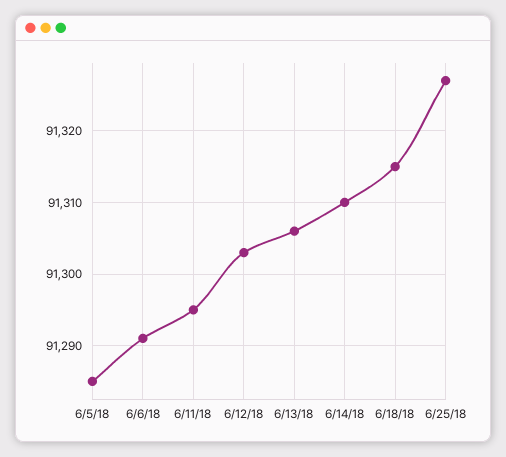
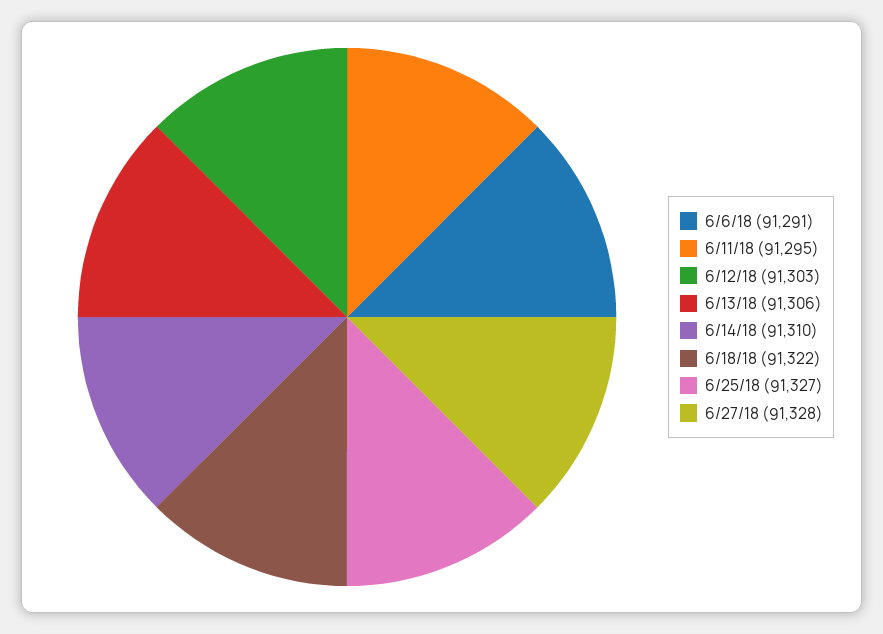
6/5/18: 91285 -> none
6/18/18: 91315 -> 91322
6/27/18: none -> 91328

